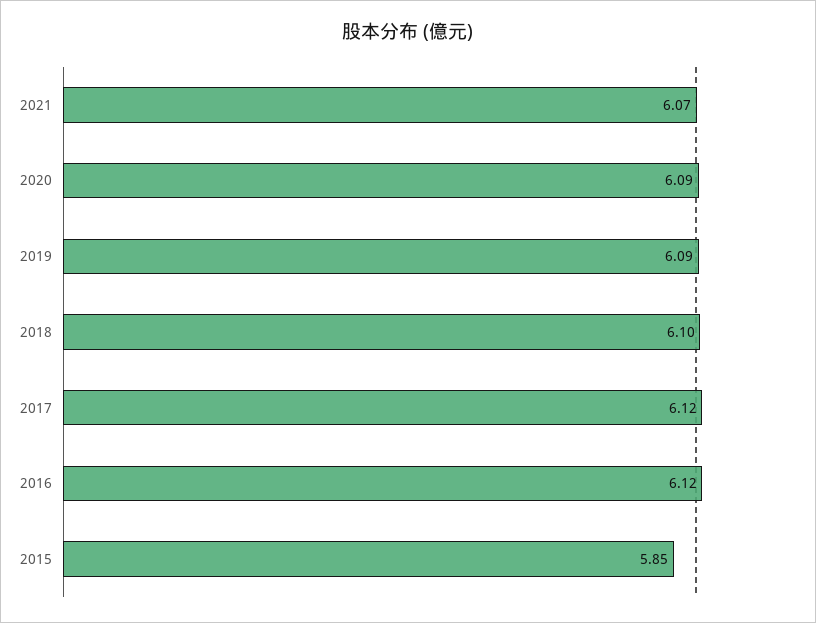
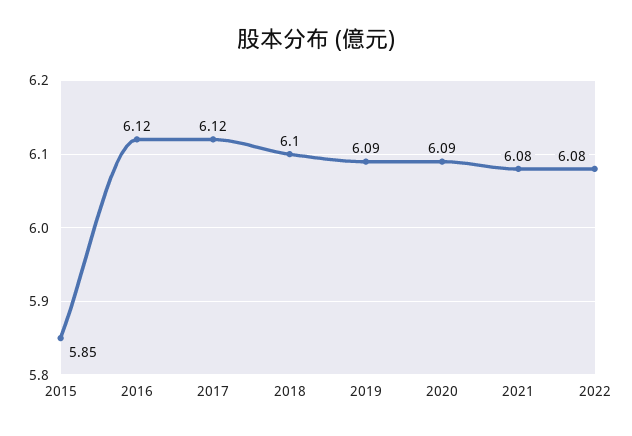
2021: 6.07 -> 6.08
2022: none -> 6.08

